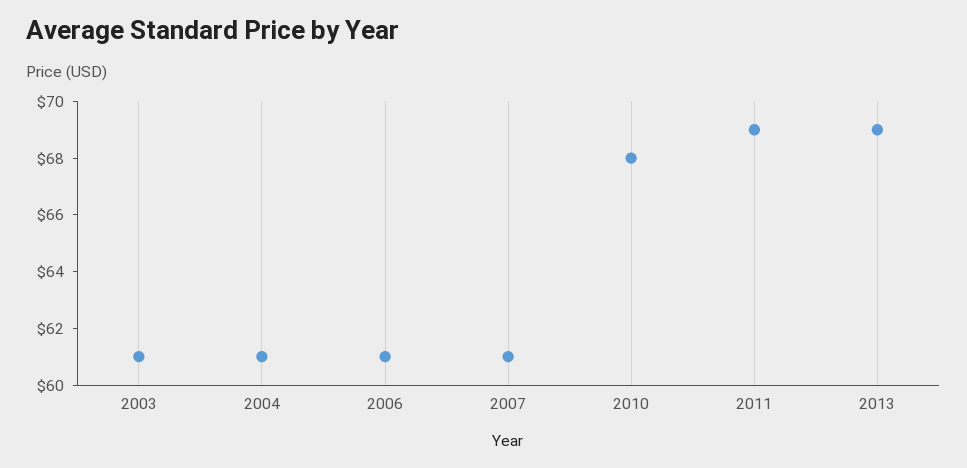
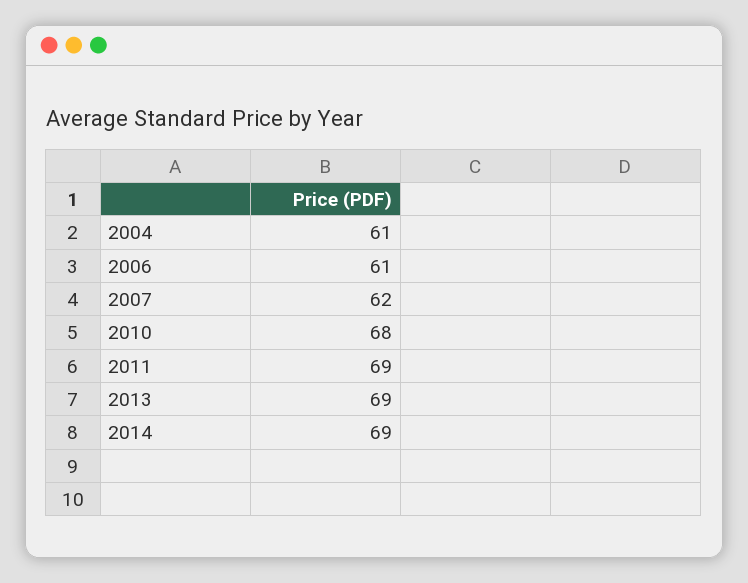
2003: 61 -> none
2007: 61 -> 62
2014: none -> 69

